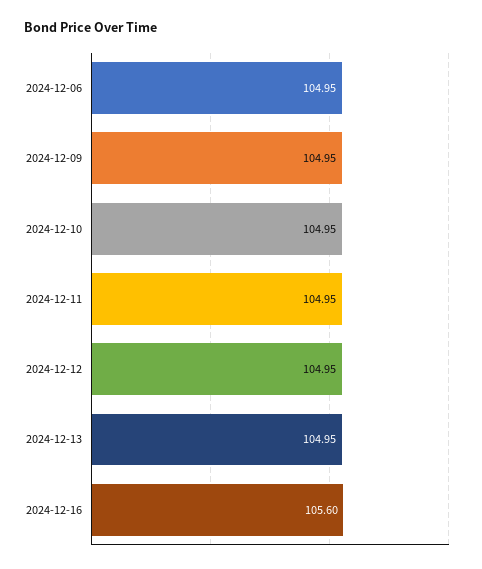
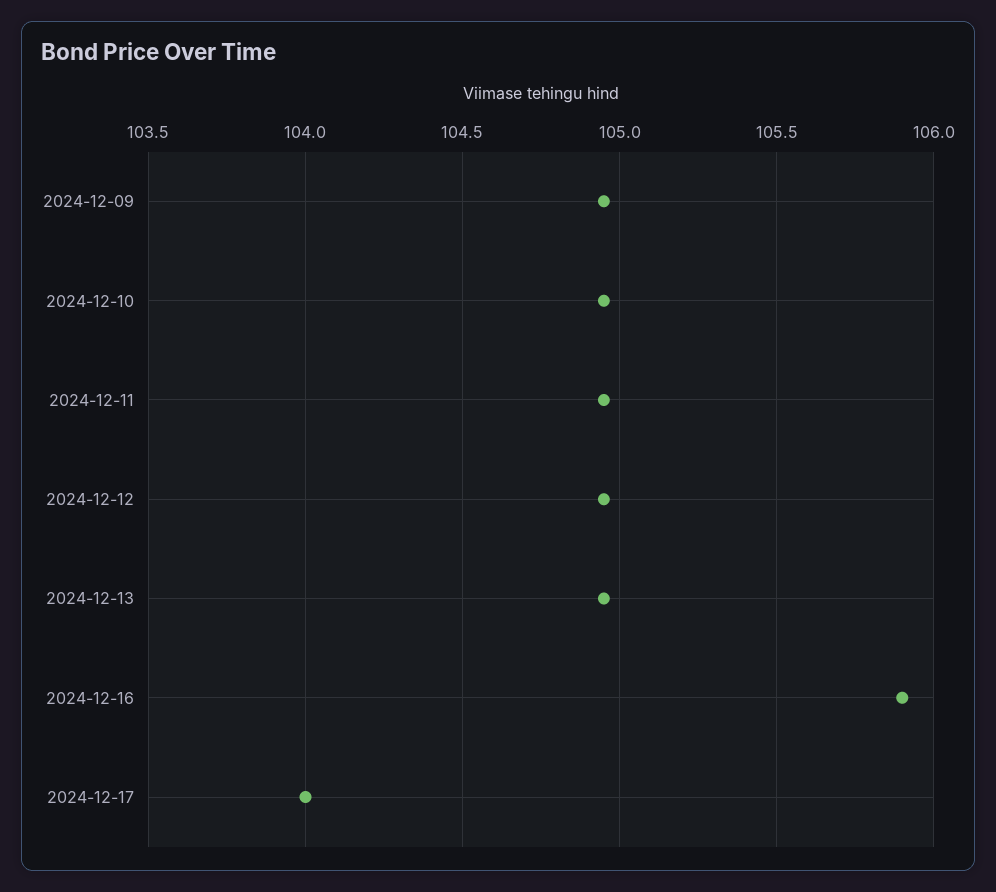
2024-12-06: 104.95 -> none
2024-12-16: 105.6 -> 105.9
2024-12-17: none -> 104

